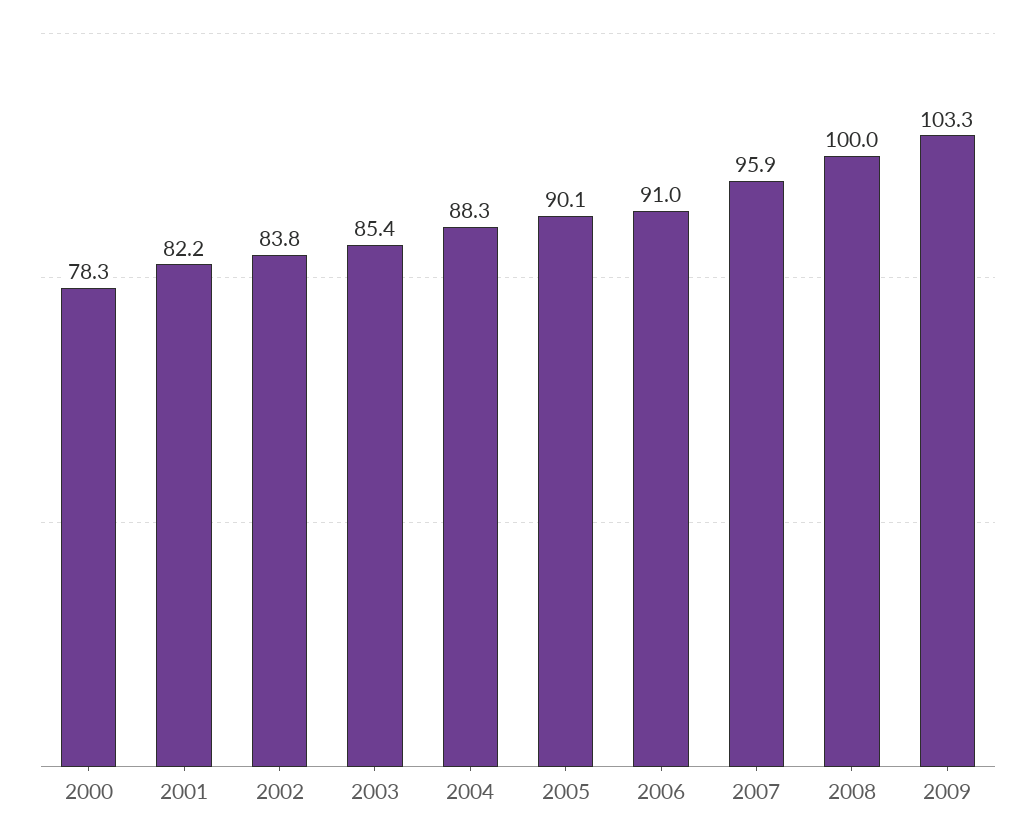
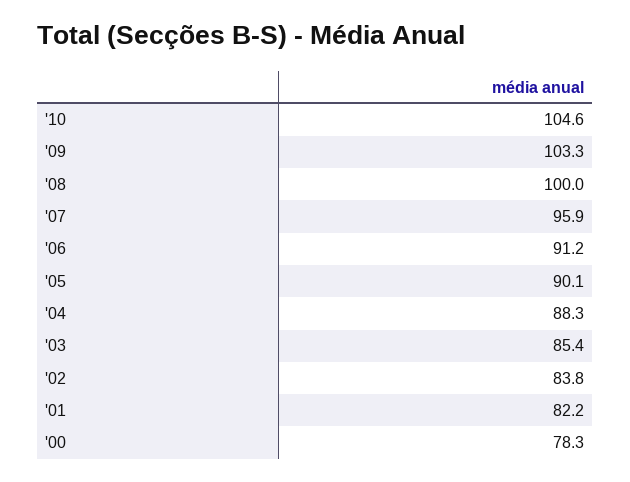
2006: 91 -> 91.2
'10: none -> 104.6

